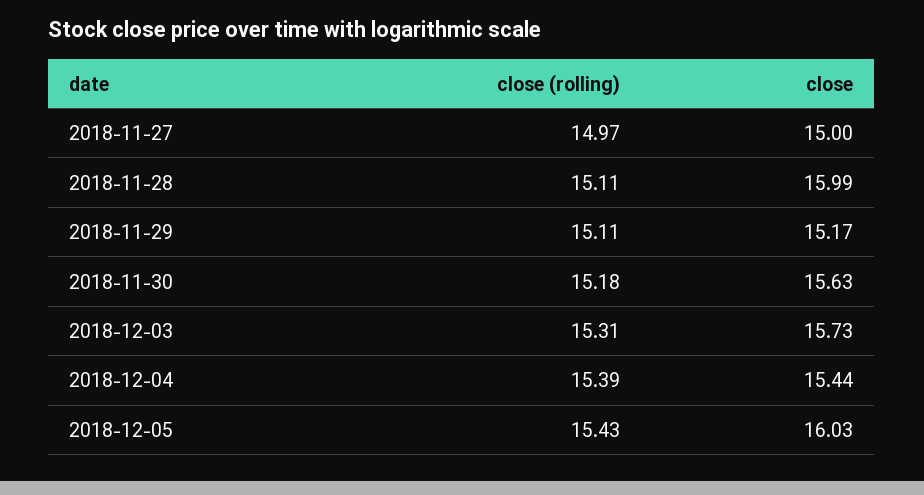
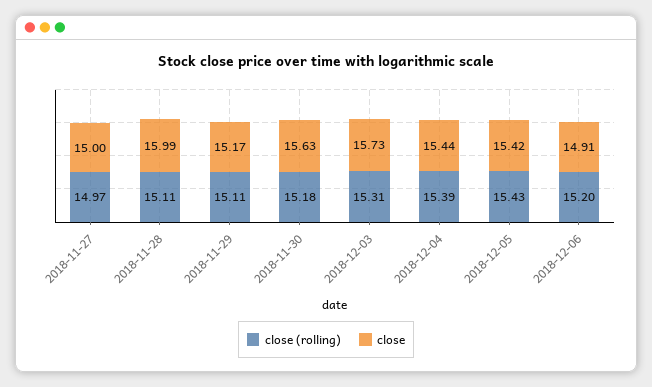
close, 2018-12-05: 16.03 -> 15.42
close (rolling), 2018-12-06: none -> 15.2
close, 2018-12-06: none -> 14.91

